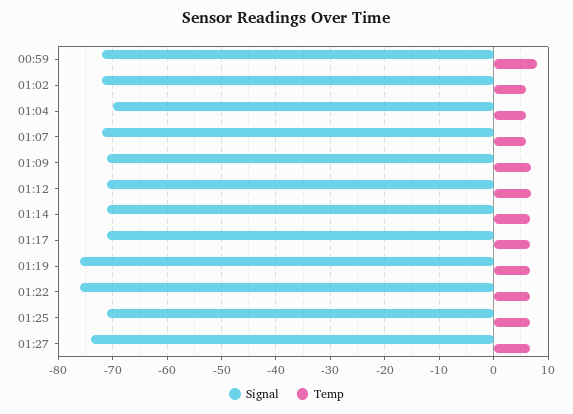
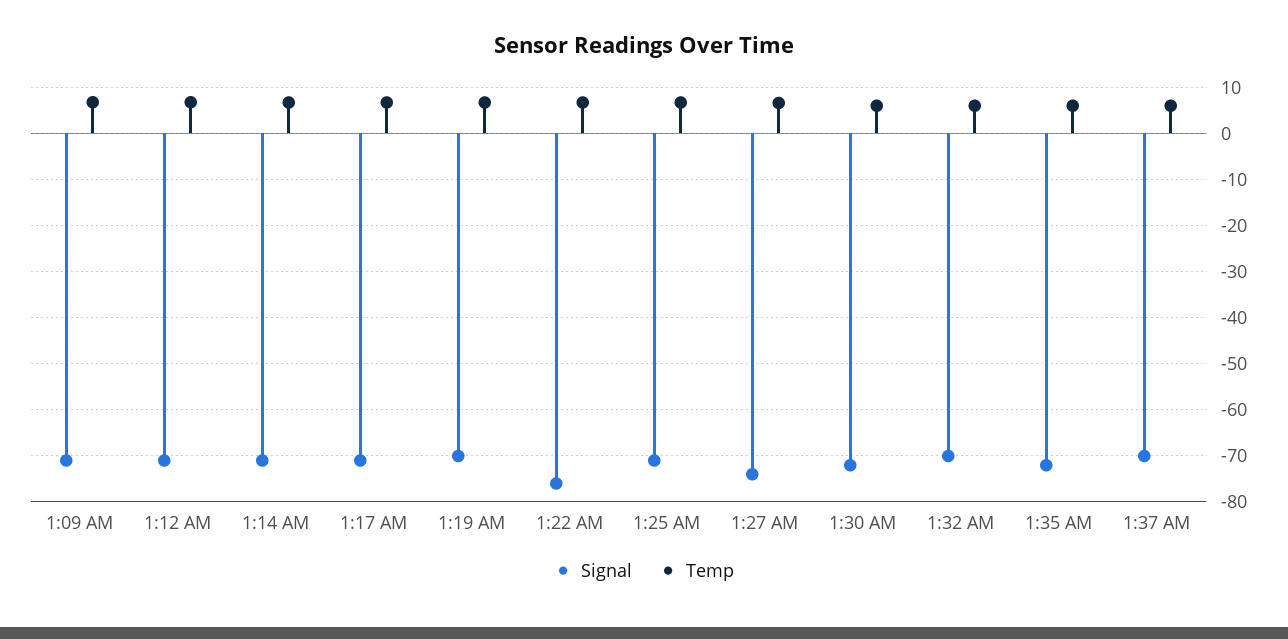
Signal, 00:59: -72 -> none
Temp, 00:59: 8 -> none
Signal, 01:02: -72 -> none
Temp, 01:02: 6 -> none
Signal, 01:04: -70 -> none
Temp, 01:04: 6 -> none
Signal, 01:07: -72 -> none
Temp, 01:07: 6 -> none
Signal, 01:19: -76 -> -70
Signal, 1:30 AM: none -> -72
Temp, 1:30 AM: none -> 6
Signal, 1:32 AM: none -> -70
Temp, 1:32 AM: none -> 6
Signal, 1:35 AM: none -> -72
Temp, 1:35 AM: none -> 6
Signal, 1:37 AM: none -> -70
Temp, 1:37 AM: none -> 6

